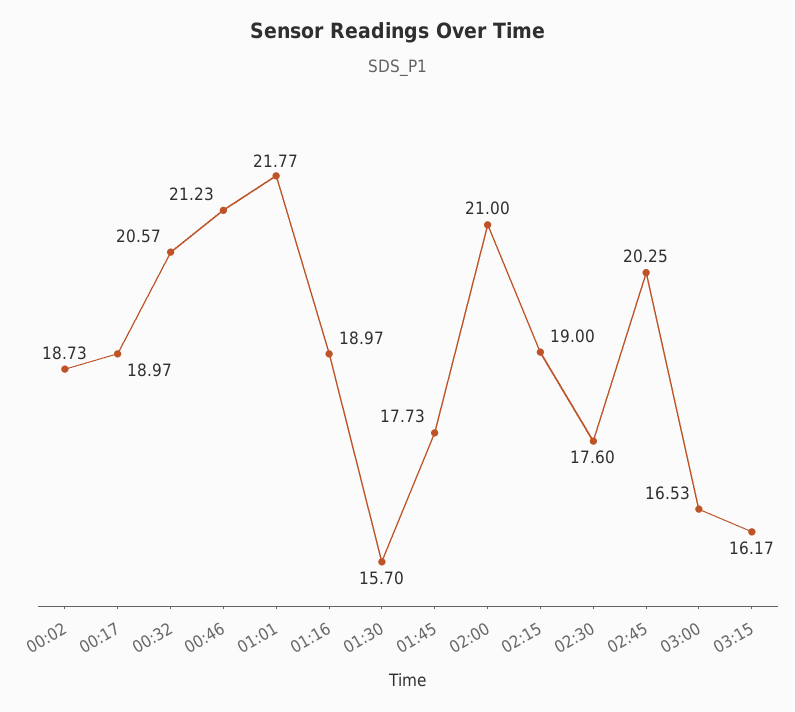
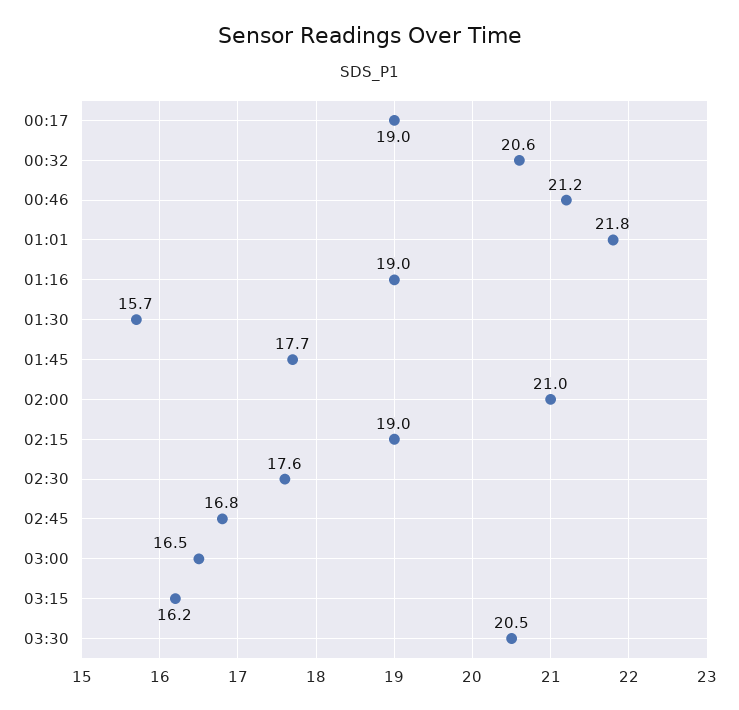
00:02: 18.73 -> none
02:45: 20.25 -> 16.8
03:30: none -> 20.5

